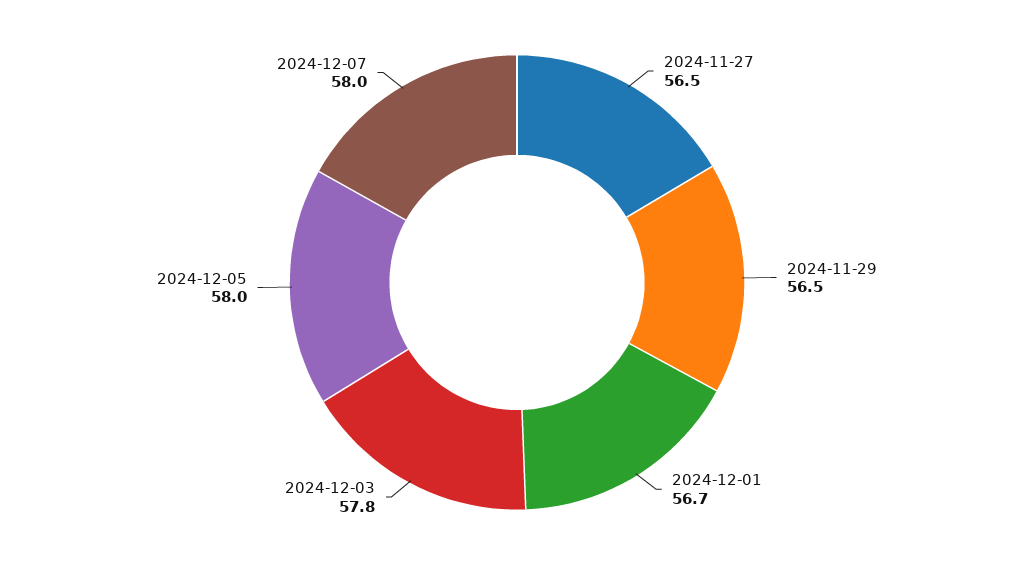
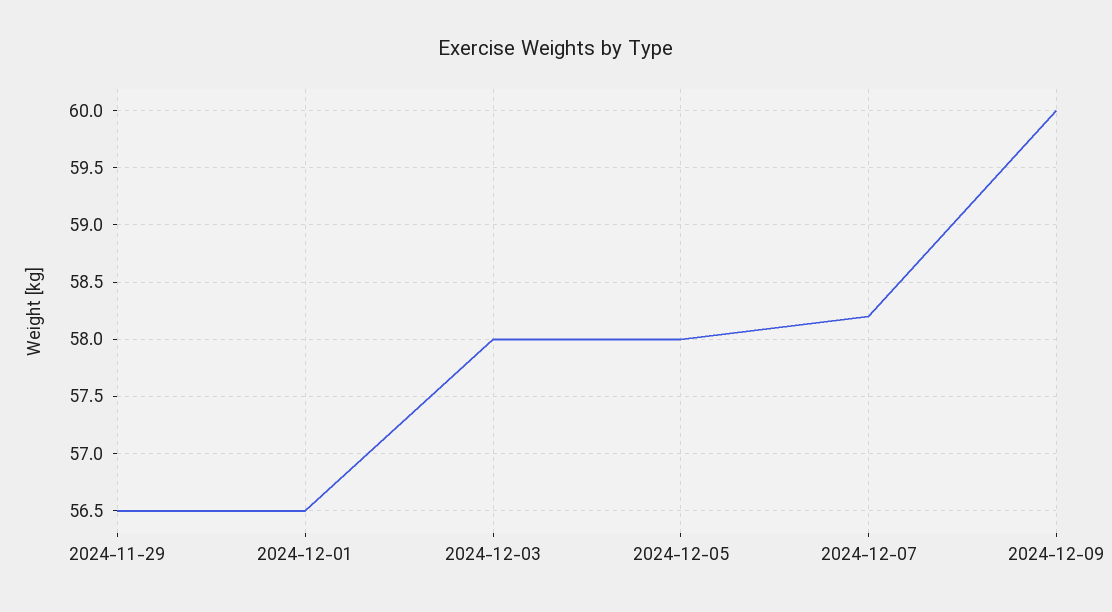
2024-11-27: 56.5 -> none
2024-12-01: 56.7 -> 56.5
2024-12-03: 57.8 -> 58
2024-12-07: 58 -> 58.2
2024-12-09: none -> 60

